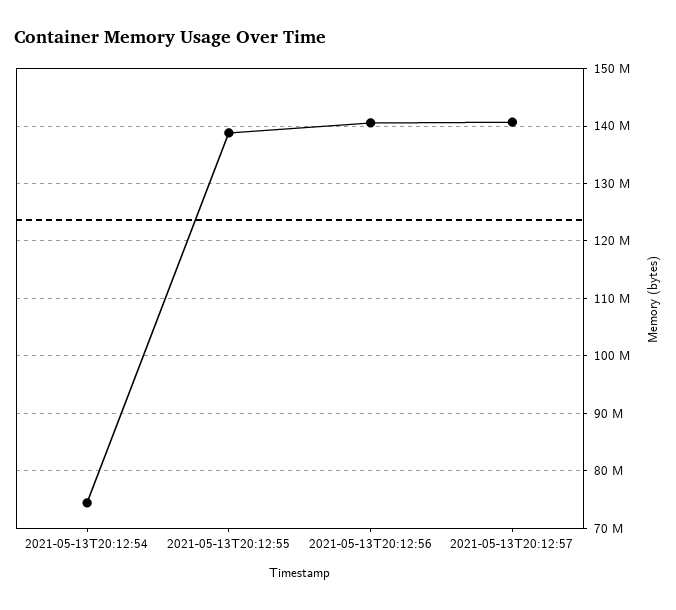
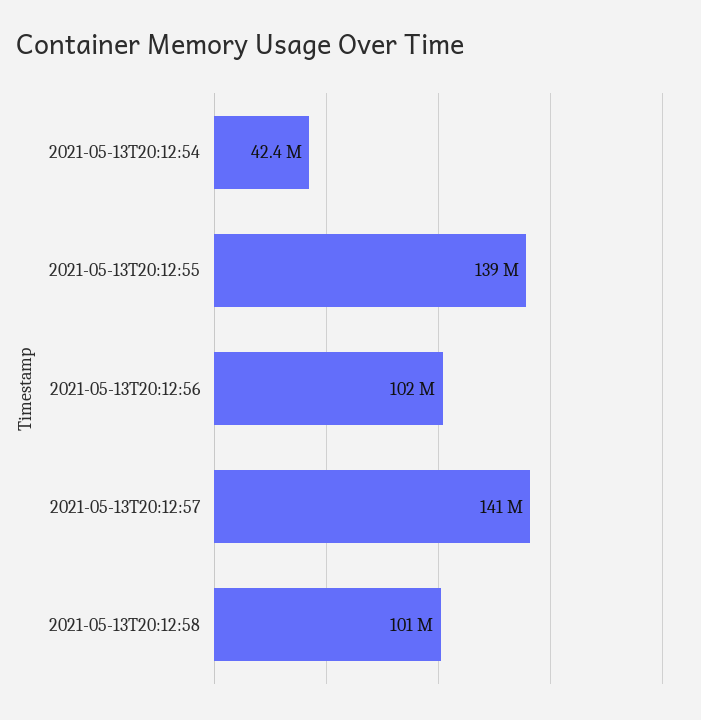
2021-05-13T20:12:54: 74000000 -> 42400000
2021-05-13T20:12:56: 140000000 -> 102000000
2021-05-13T20:12:58: none -> 101000000

